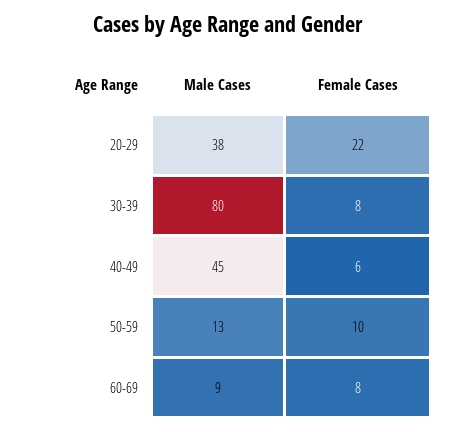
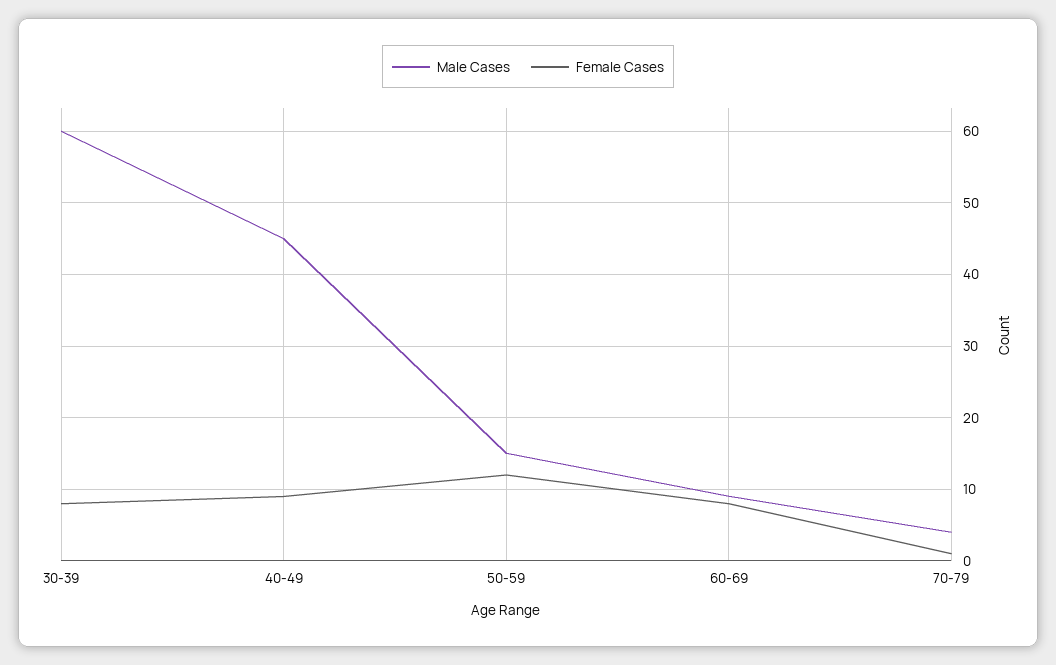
Male Cases, 20-29: 38 -> none
Female Cases, 20-29: 22 -> none
Male Cases, 30-39: 80 -> 60
Female Cases, 40-49: 6 -> 9
Male Cases, 50-59: 13 -> 15
Female Cases, 50-59: 10 -> 12
Male Cases, 70-79: none -> 4
Female Cases, 70-79: none -> 1

